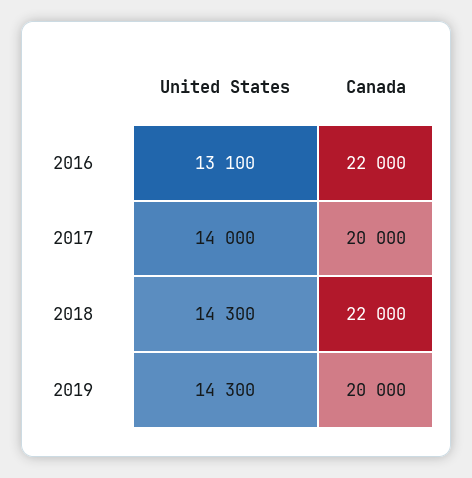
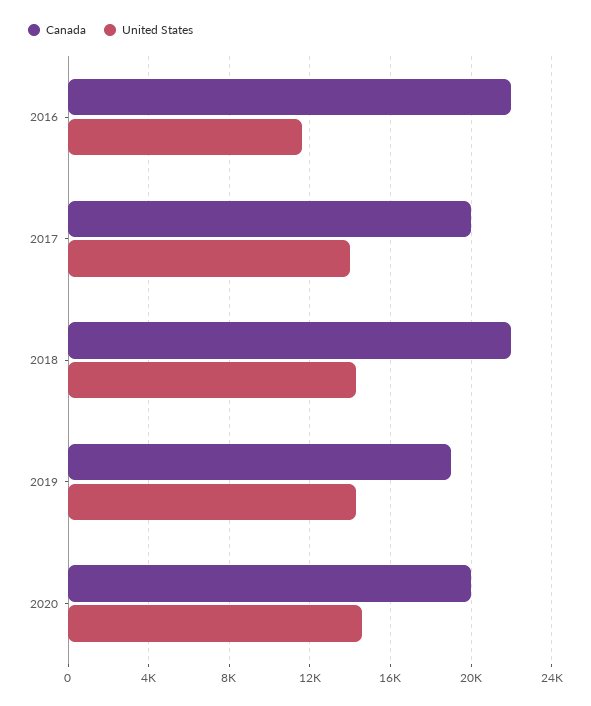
United States, 2016: 13100 -> 11500
Canada, 2019: 20000 -> 19000
Canada, 2020: none -> 20000
United States, 2020: none -> 14500

